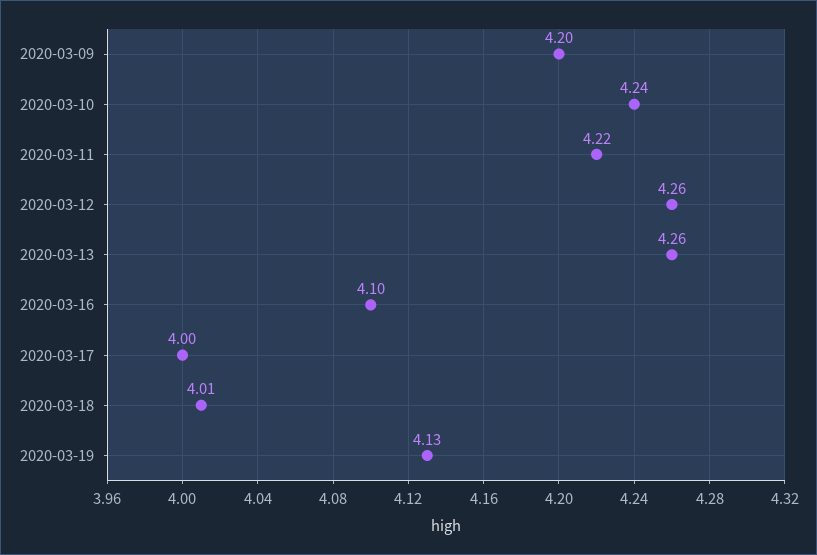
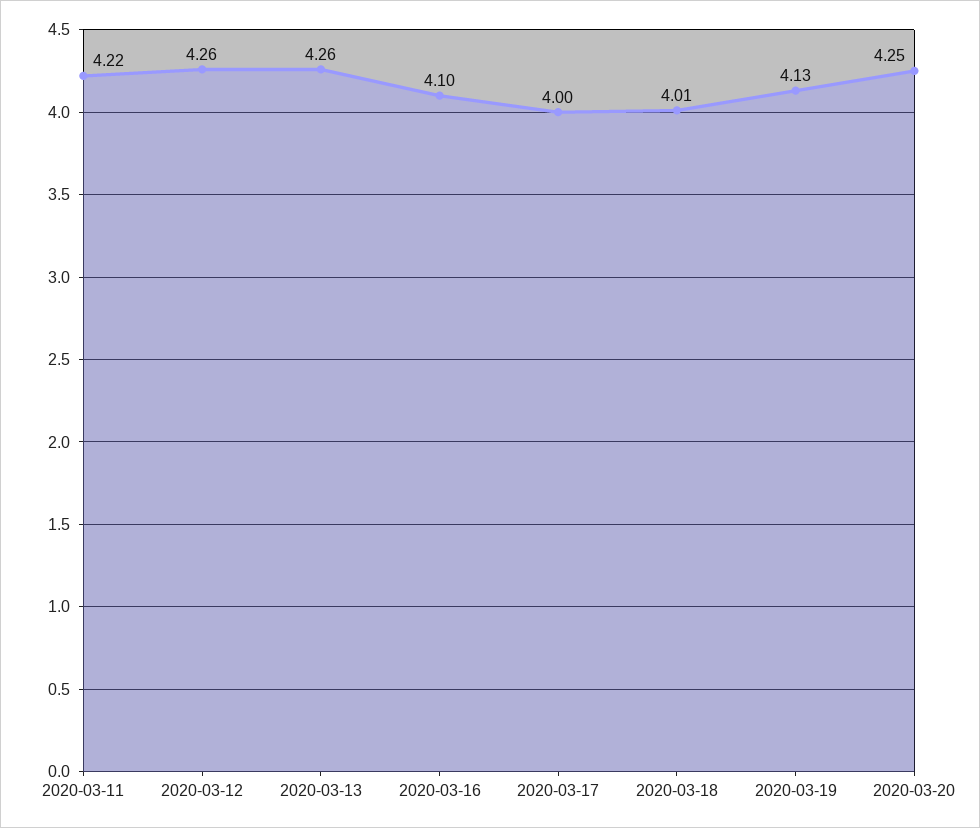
2020-03-09: 4.2 -> none
2020-03-10: 4.24 -> none
2020-03-20: none -> 4.25

